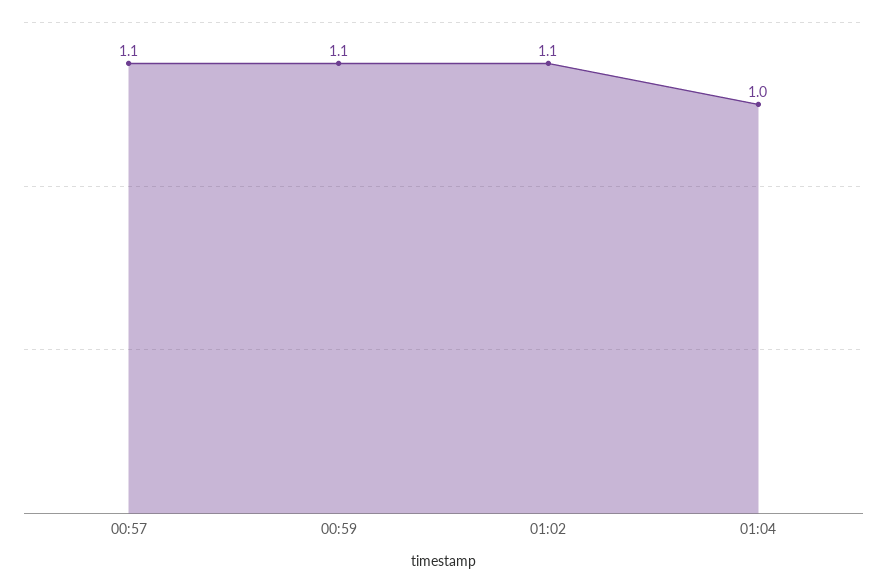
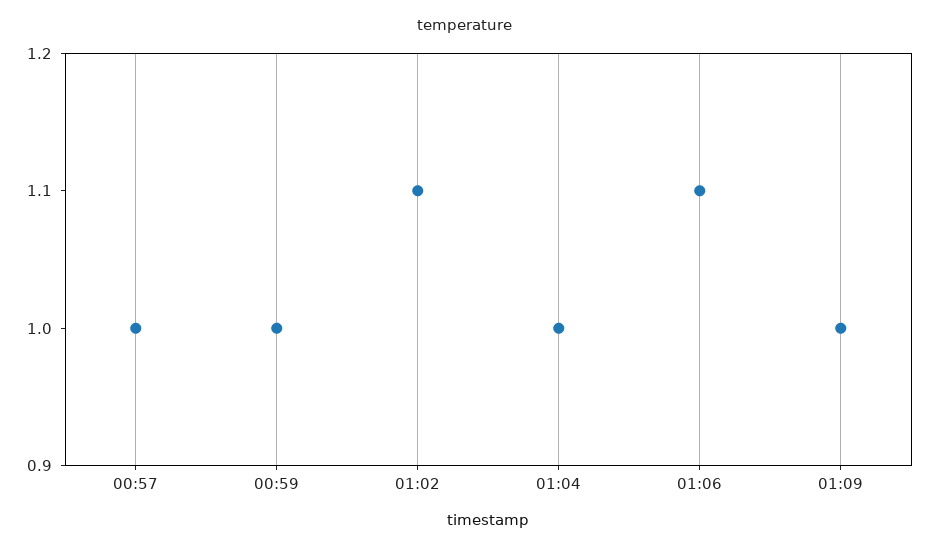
00:57: 1.1 -> 1
00:59: 1.1 -> 1
01:06: none -> 1.1
01:09: none -> 1

